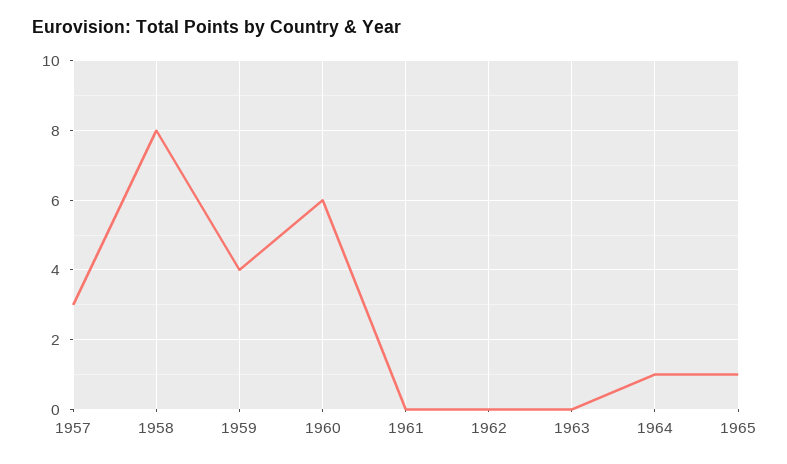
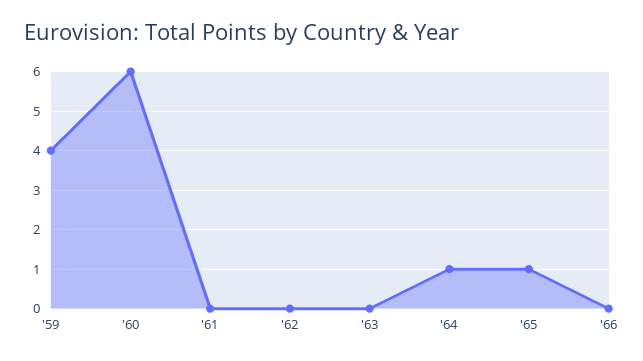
1957: 3 -> none
1958: 8 -> none
'66: none -> 0

